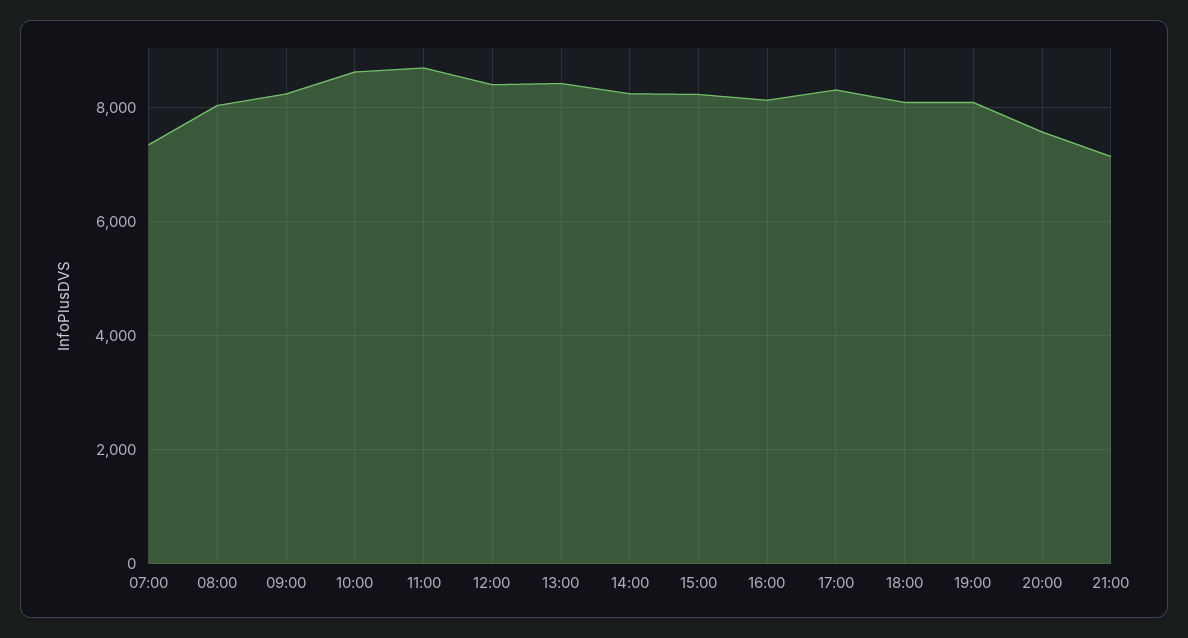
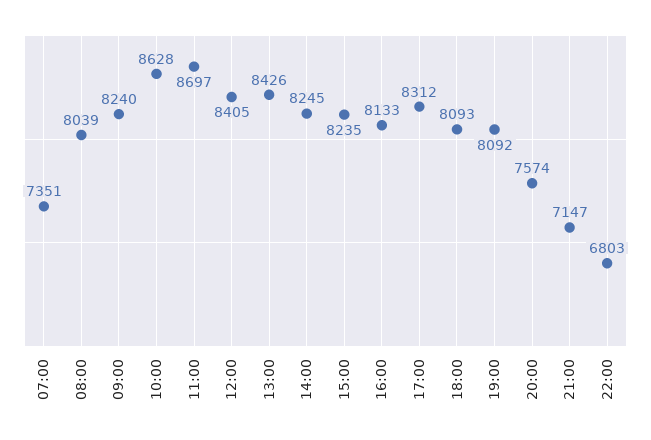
22:00: none -> 6803

